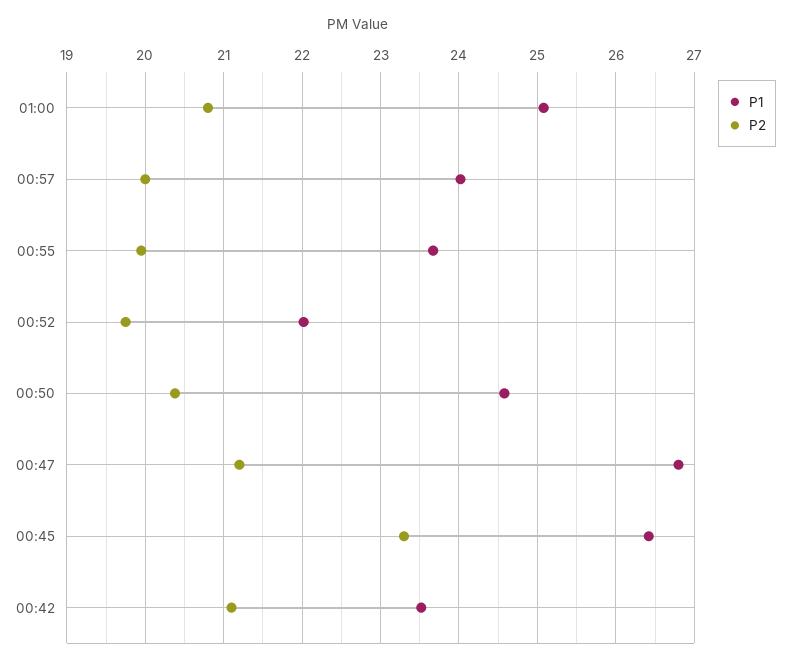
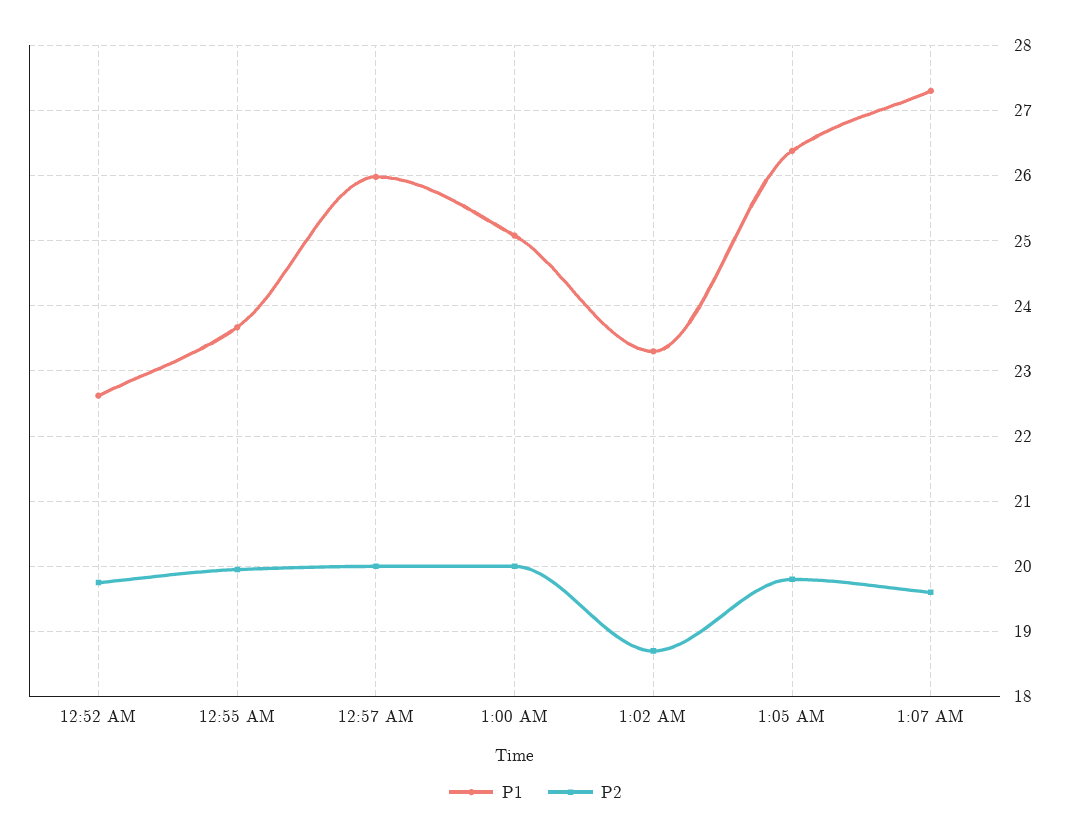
P2, 01:00: 20.8 -> 20
P1, 00:57: 24 -> 26
P1, 00:52: 22 -> 22.6
P1, 00:50: 24.6 -> none
P2, 00:50: 20.4 -> none
P1, 00:47: 26.8 -> none
P2, 00:47: 21.2 -> none
P1, 00:45: 26.4 -> none
P2, 00:45: 23.3 -> none
P1, 00:42: 23.5 -> none
P2, 00:42: 21.1 -> none
P1, 1:02 AM: none -> 23.3
P2, 1:02 AM: none -> 18.7
P1, 1:05 AM: none -> 26.4
P2, 1:05 AM: none -> 19.8
P1, 1:07 AM: none -> 27.3
P2, 1:07 AM: none -> 19.6

